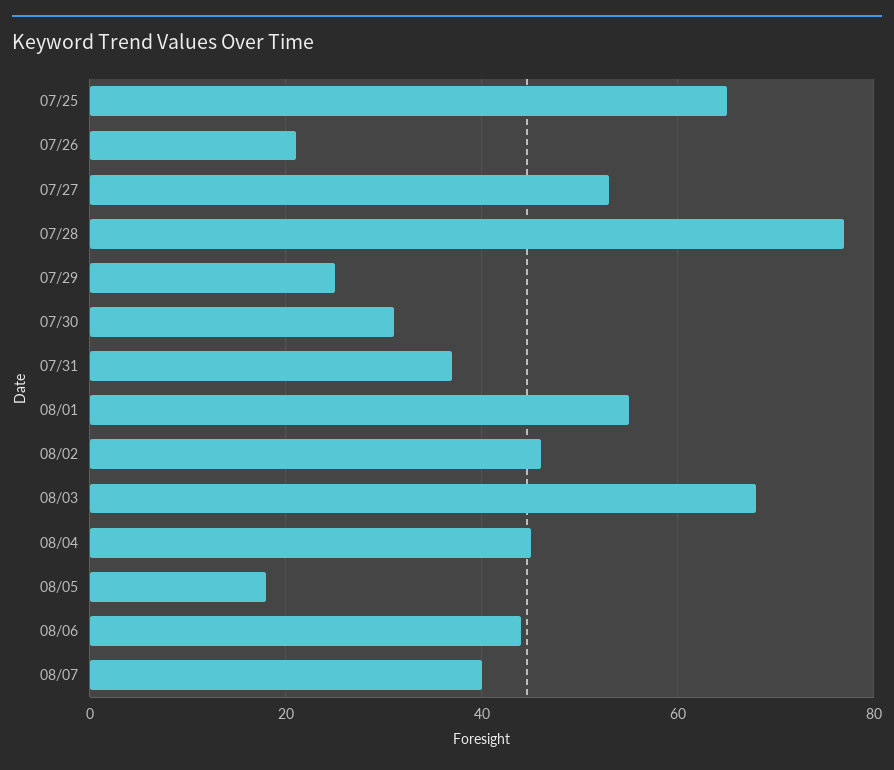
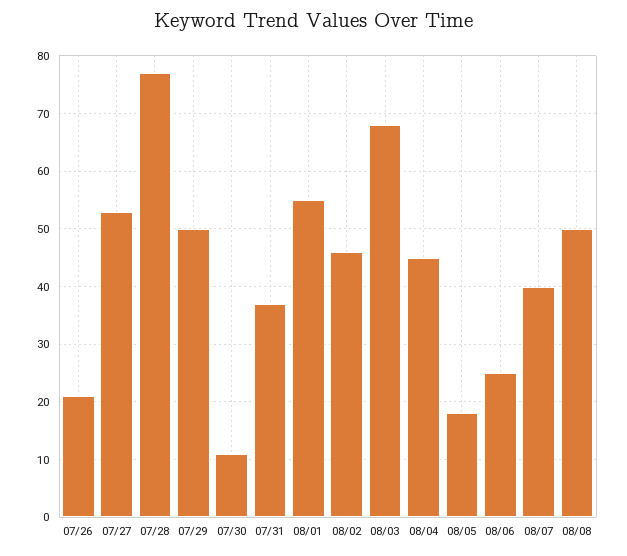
07/25: 65 -> none
07/29: 25 -> 50
07/30: 30 -> 10
08/06: 45 -> 25
08/08: none -> 50

